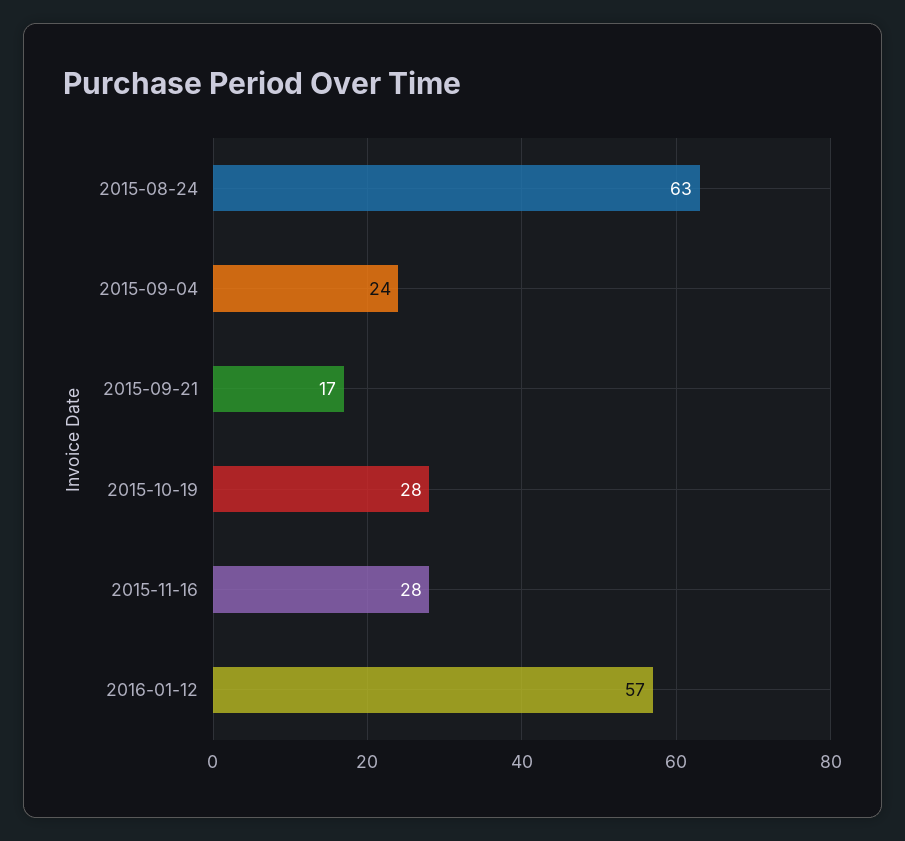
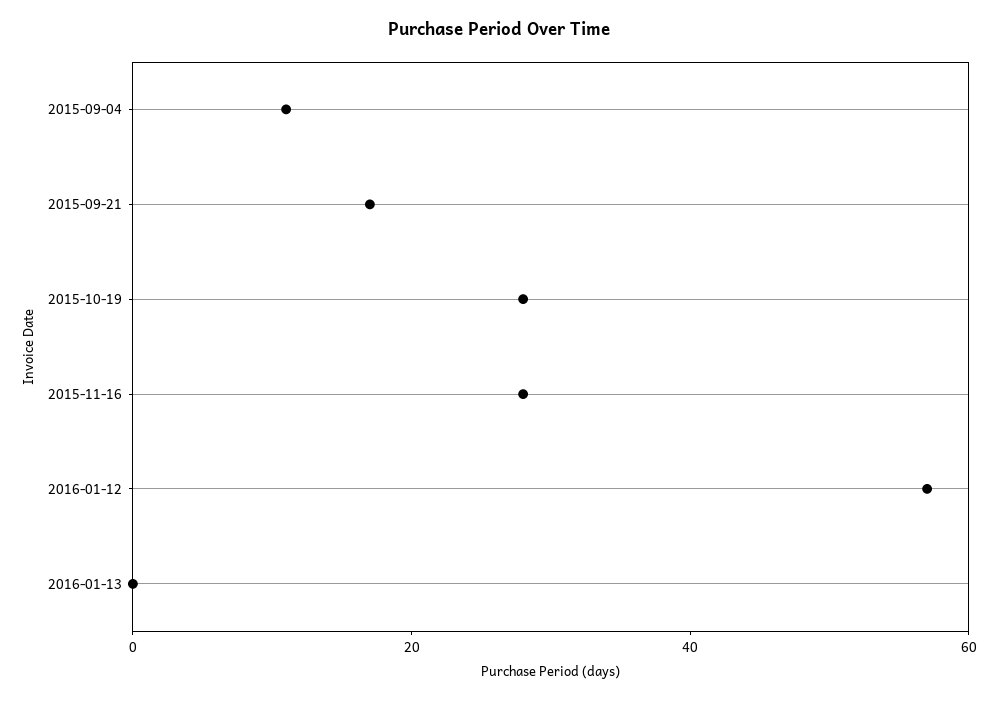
2015-08-24: 63 -> none
2015-09-04: 24 -> 10
2016-01-13: none -> 0

